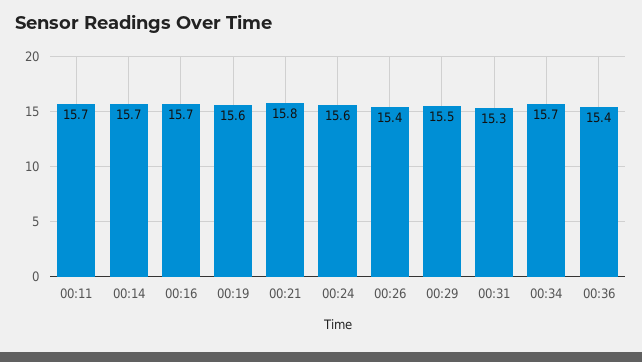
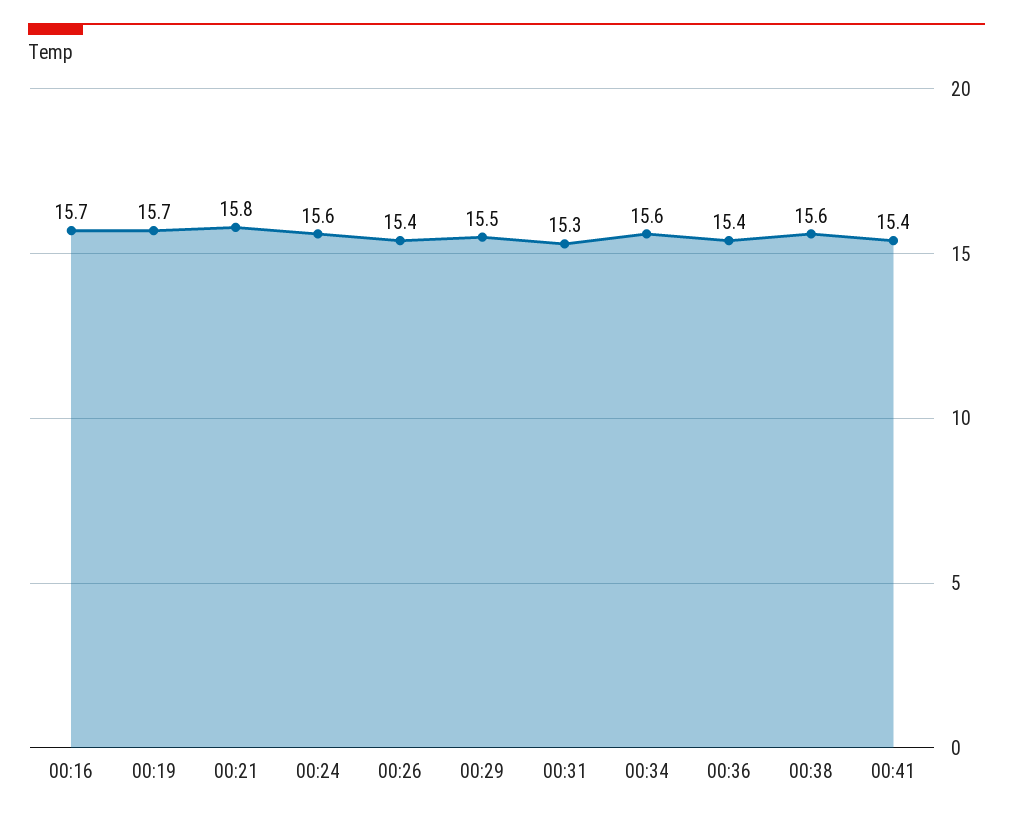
00:11: 15.7 -> none
00:14: 15.7 -> none
00:19: 15.6 -> 15.7
00:34: 15.7 -> 15.6
00:38: none -> 15.6
00:41: none -> 15.4

